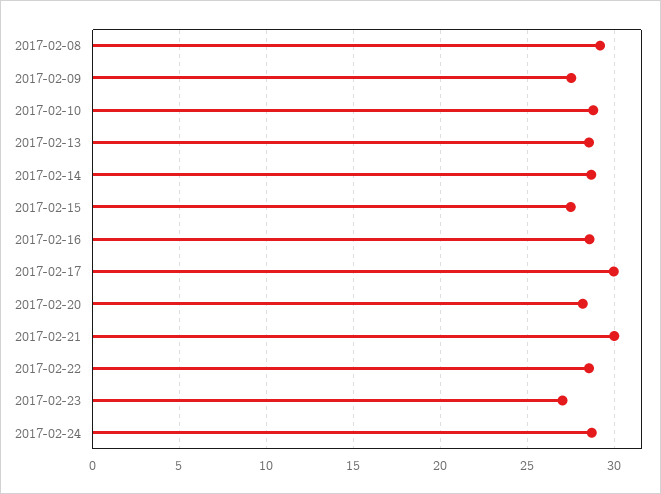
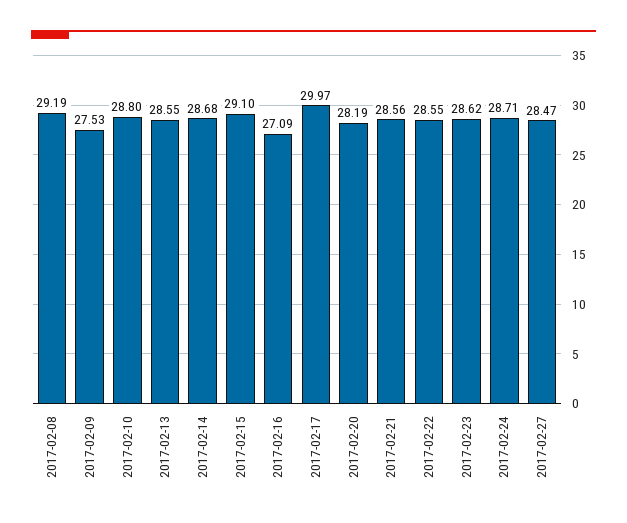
2017-02-15: 27.5 -> 29.1
2017-02-16: 28.5 -> 27.09
2017-02-21: 30 -> 28.56
2017-02-23: 27 -> 28.62
2017-02-27: none -> 28.47

